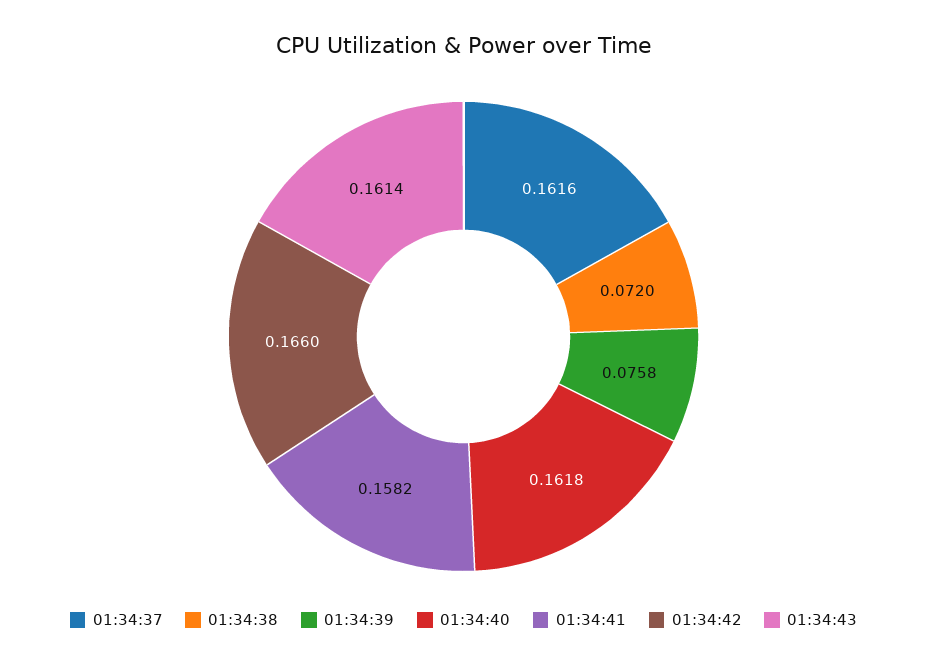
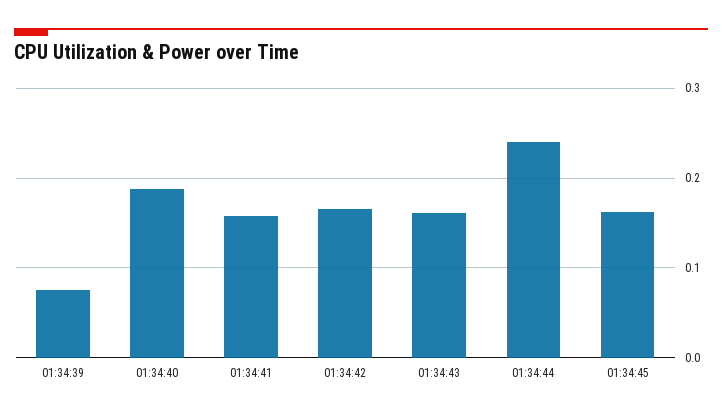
01:34:37: 0.1616 -> none
01:34:38: 0.072 -> none
01:34:40: 0.1618 -> 0.19
01:34:44: none -> 0.24
01:34:45: none -> 0.16

